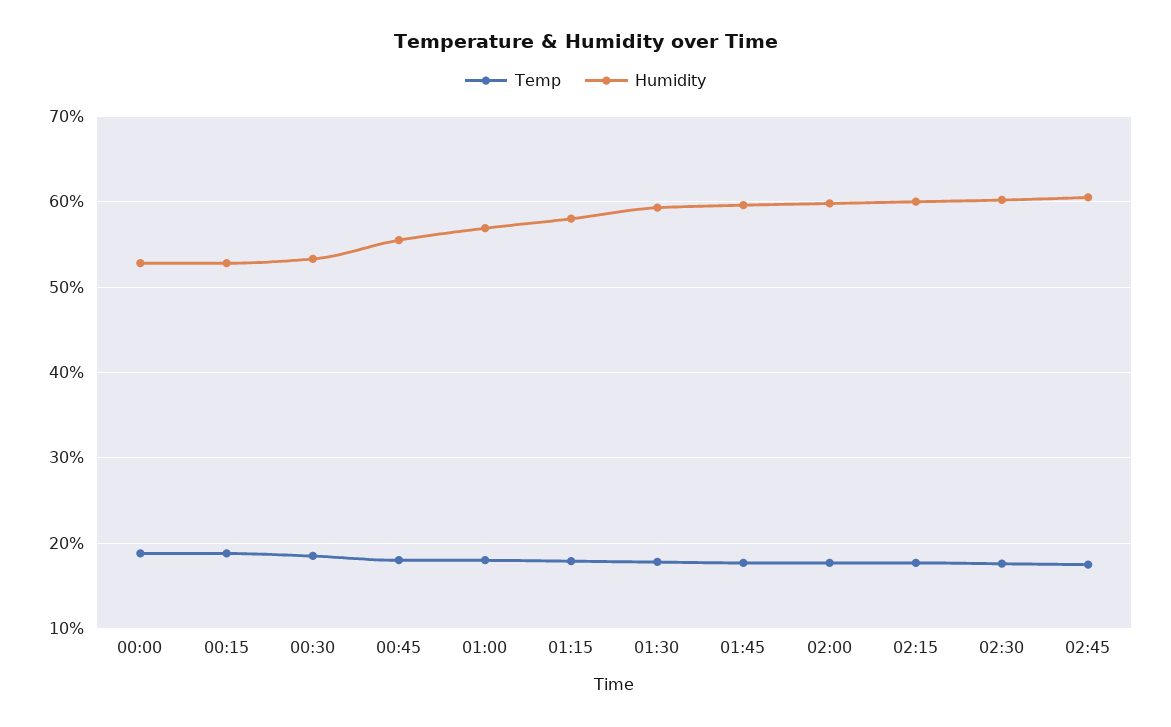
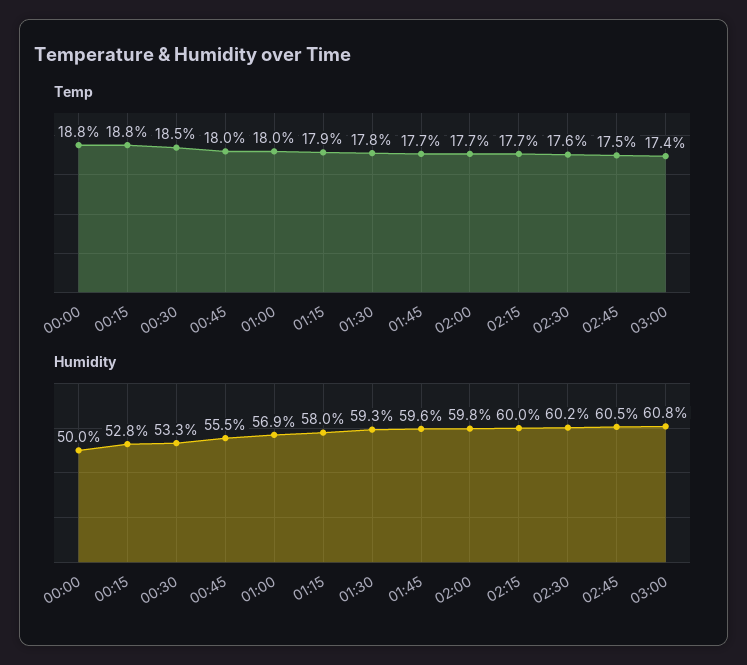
Humidity, 00:00: 53 -> 50
Temp, 03:00: none -> 17.4
Humidity, 03:00: none -> 60.8

